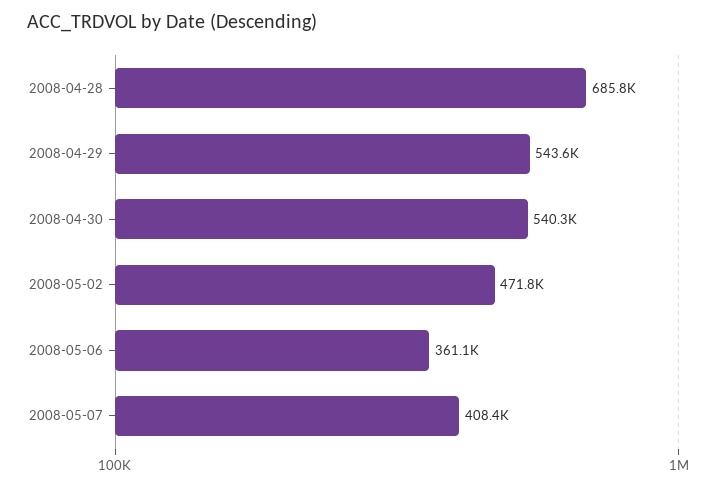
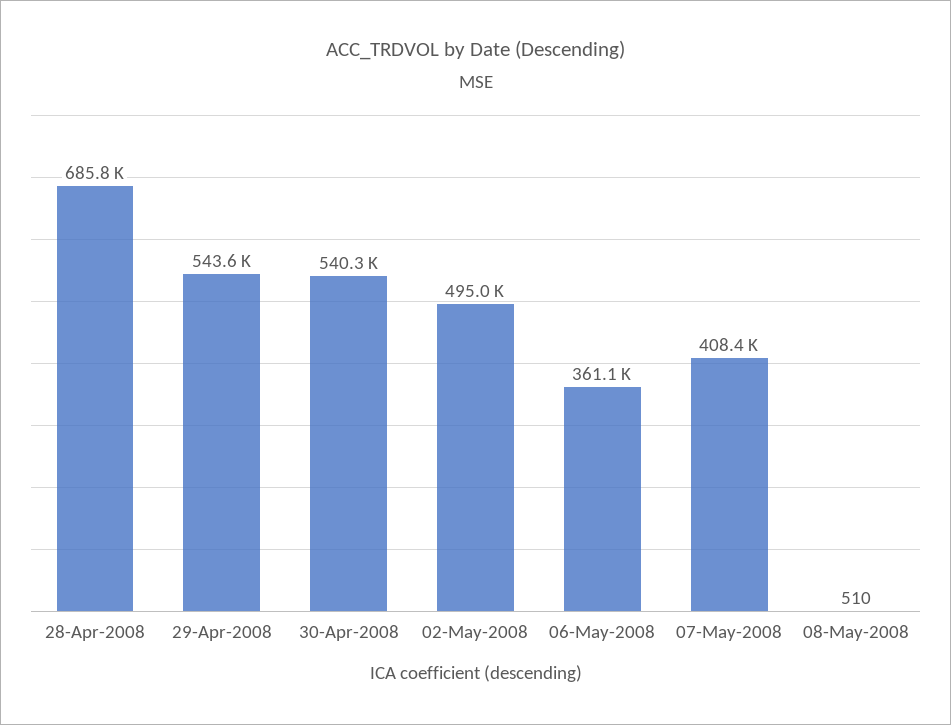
2008-05-02: 471800 -> 495000
08-May-2008: none -> 510

